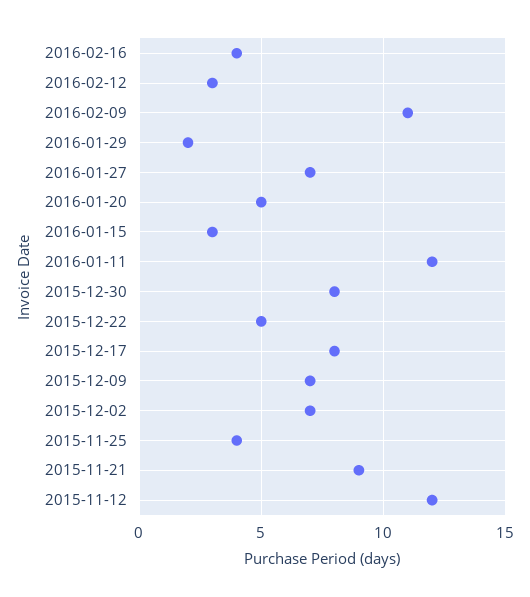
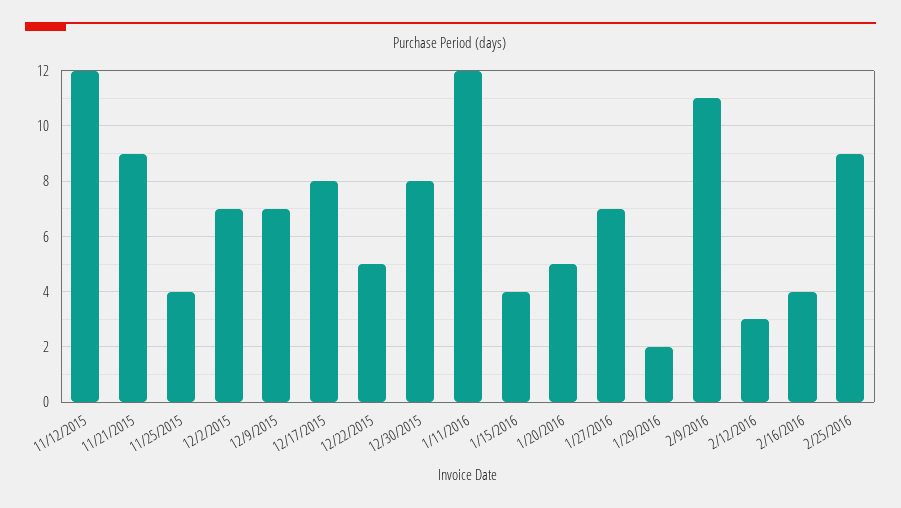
2016-01-15: 3 -> 4
2/25/2016: none -> 9

